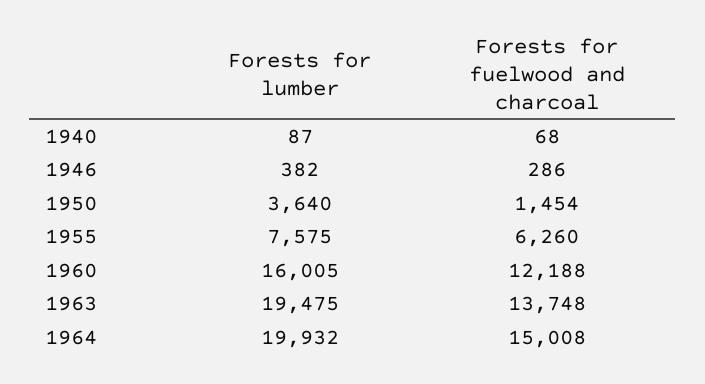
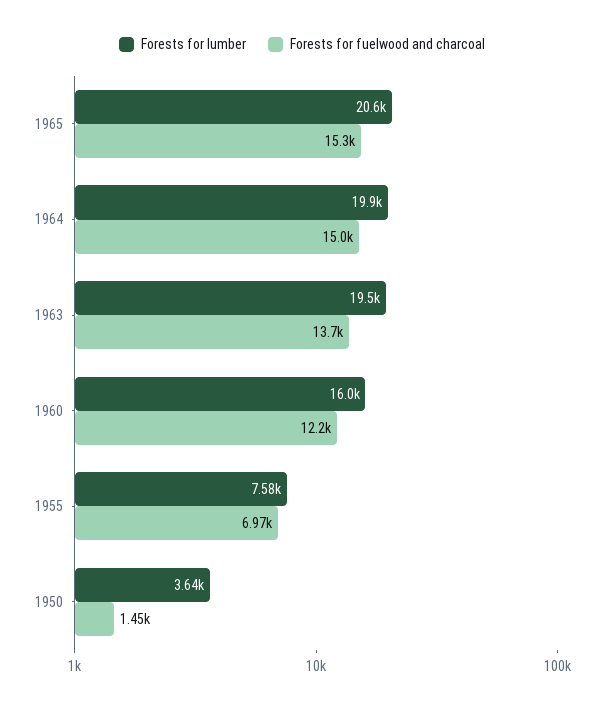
Forests for lumber, 1940: 87 -> none
Forests for fuelwood and charcoal, 1940: 68 -> none
Forests for lumber, 1946: 382 -> none
Forests for fuelwood and charcoal, 1946: 286 -> none
Forests for fuelwood and charcoal, 1955: 6260 -> 6970
Forests for lumber, 1965: none -> 20600
Forests for fuelwood and charcoal, 1965: none -> 15300

